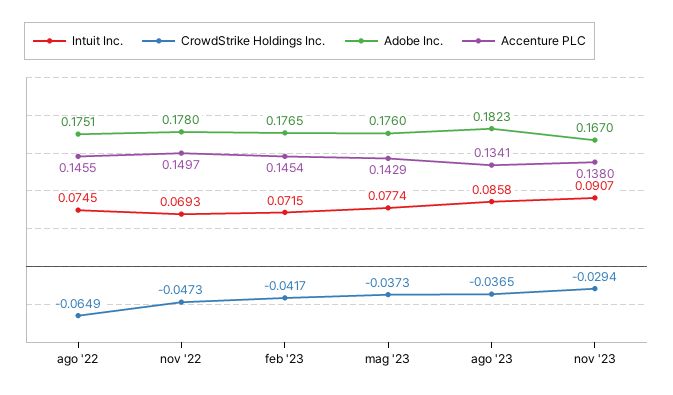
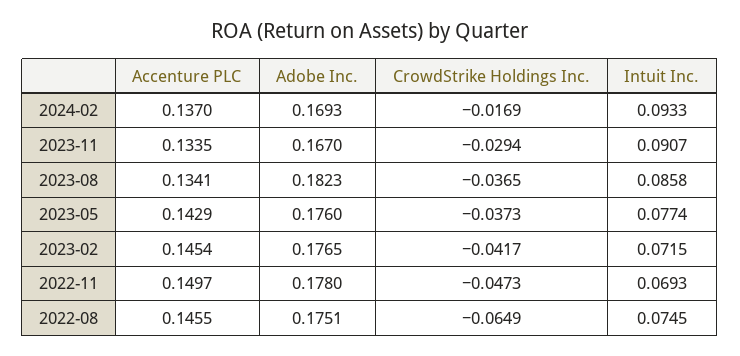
Accenture PLC, nov '23: 0.138 -> 0.1335
Accenture PLC, 2024-02: none -> 0.137
Adobe Inc., 2024-02: none -> 0.1693
CrowdStrike Holdings Inc., 2024-02: none -> -0.0169
Intuit Inc., 2024-02: none -> 0.0933

